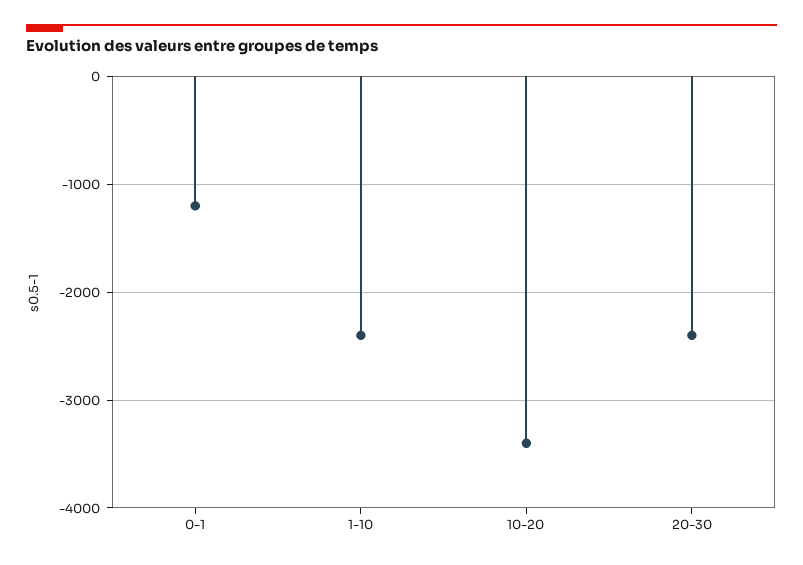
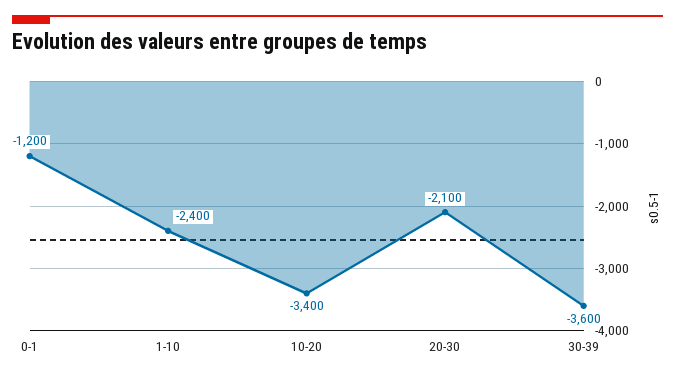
20-30: -2400 -> -2100
30-39: none -> -3600

